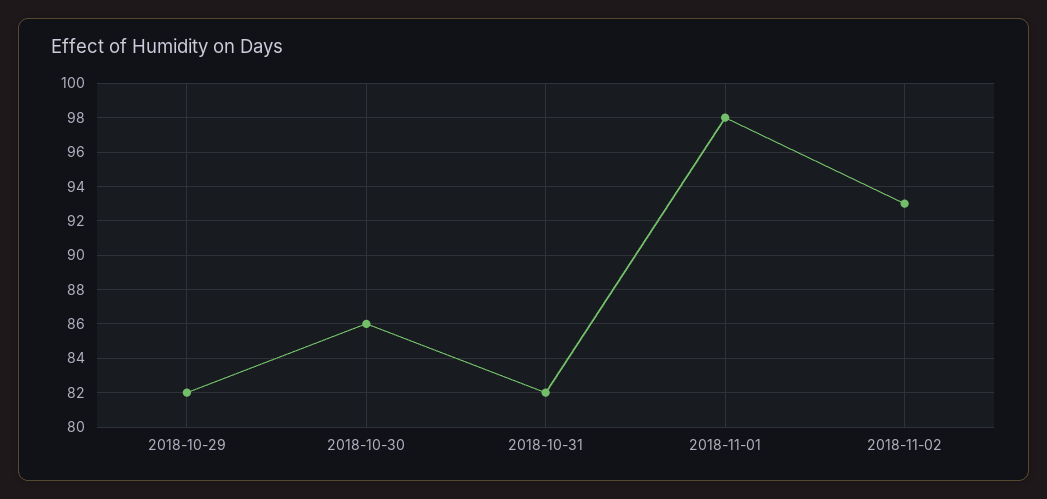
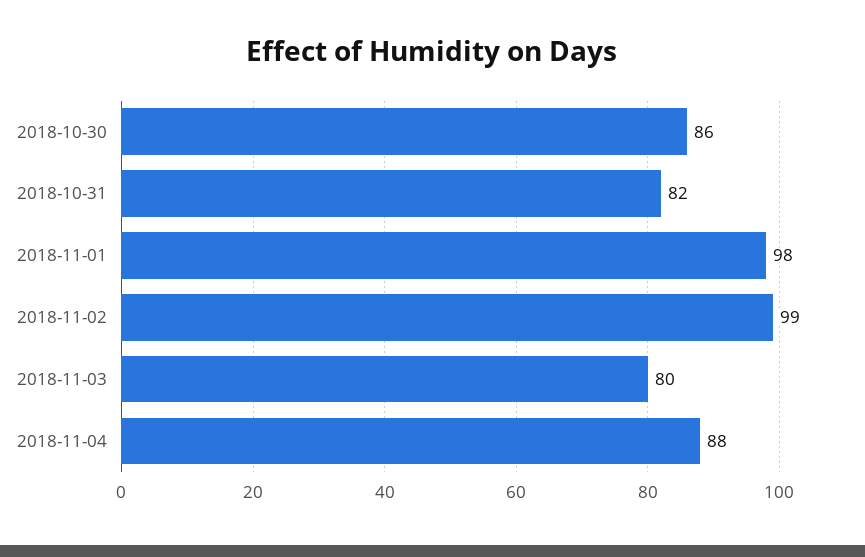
2018-10-29: 82 -> none
2018-11-02: 93 -> 99
2018-11-03: none -> 80
2018-11-04: none -> 88

